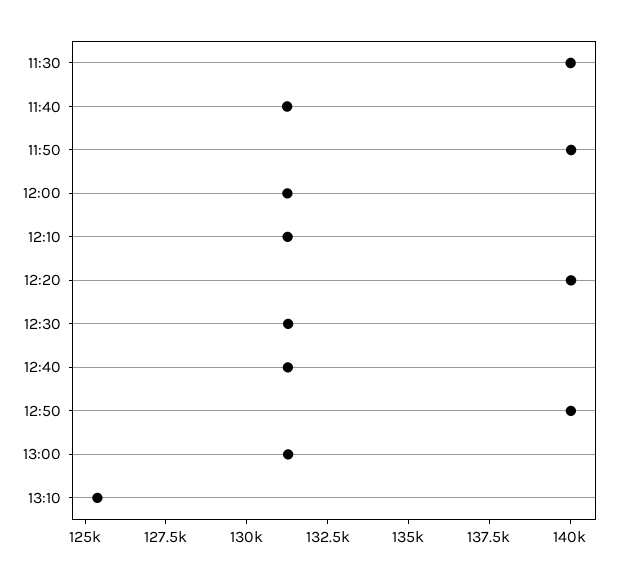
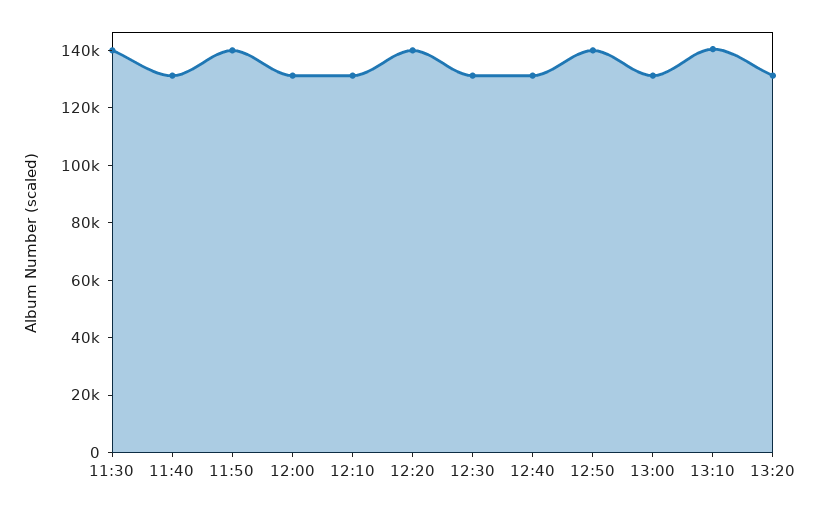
13:10: 125500 -> 140000
13:20: none -> 130000

